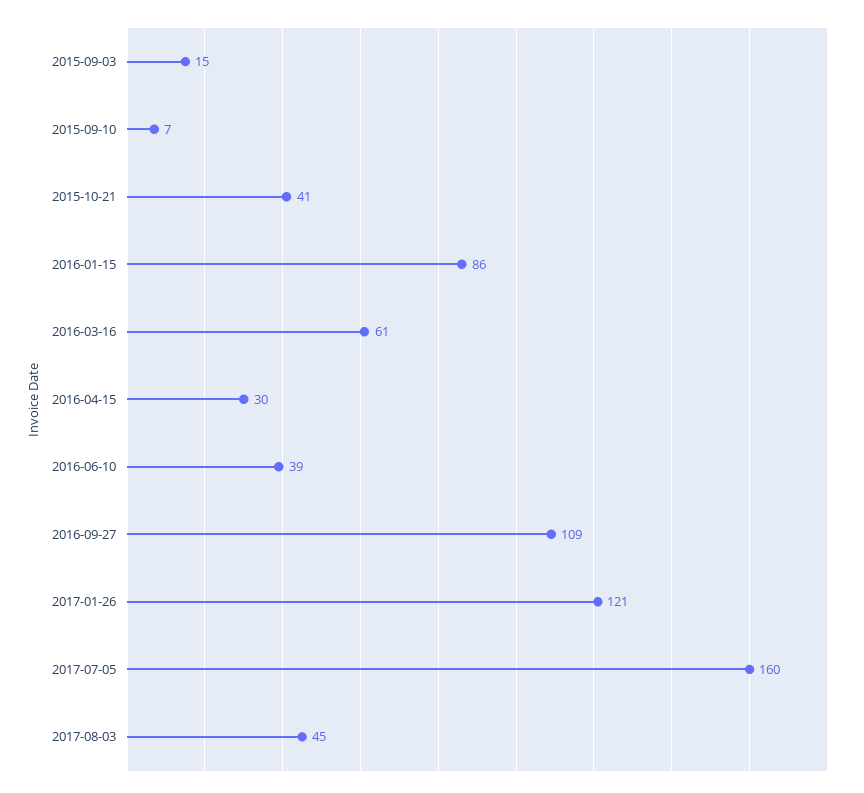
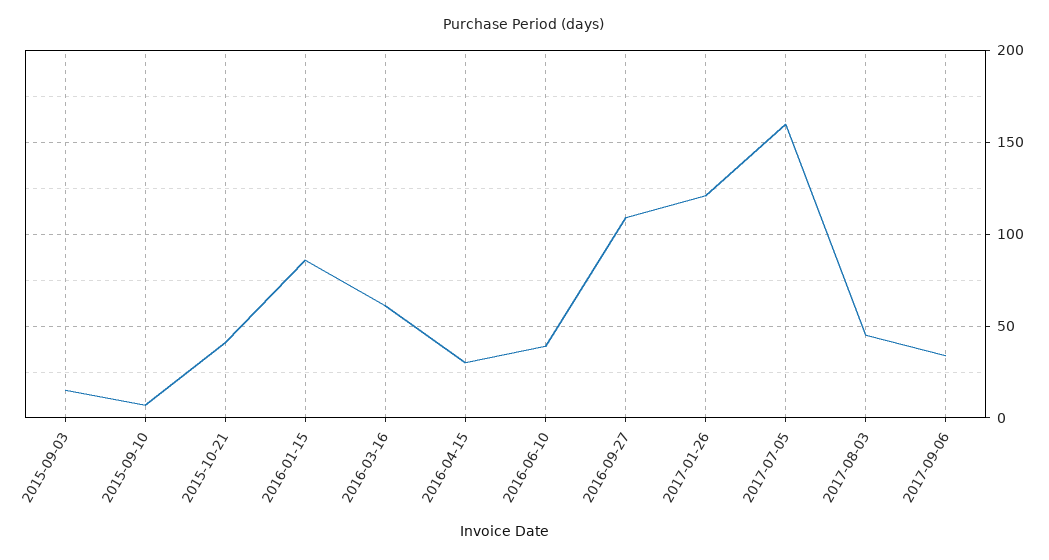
2017-09-06: none -> 35

